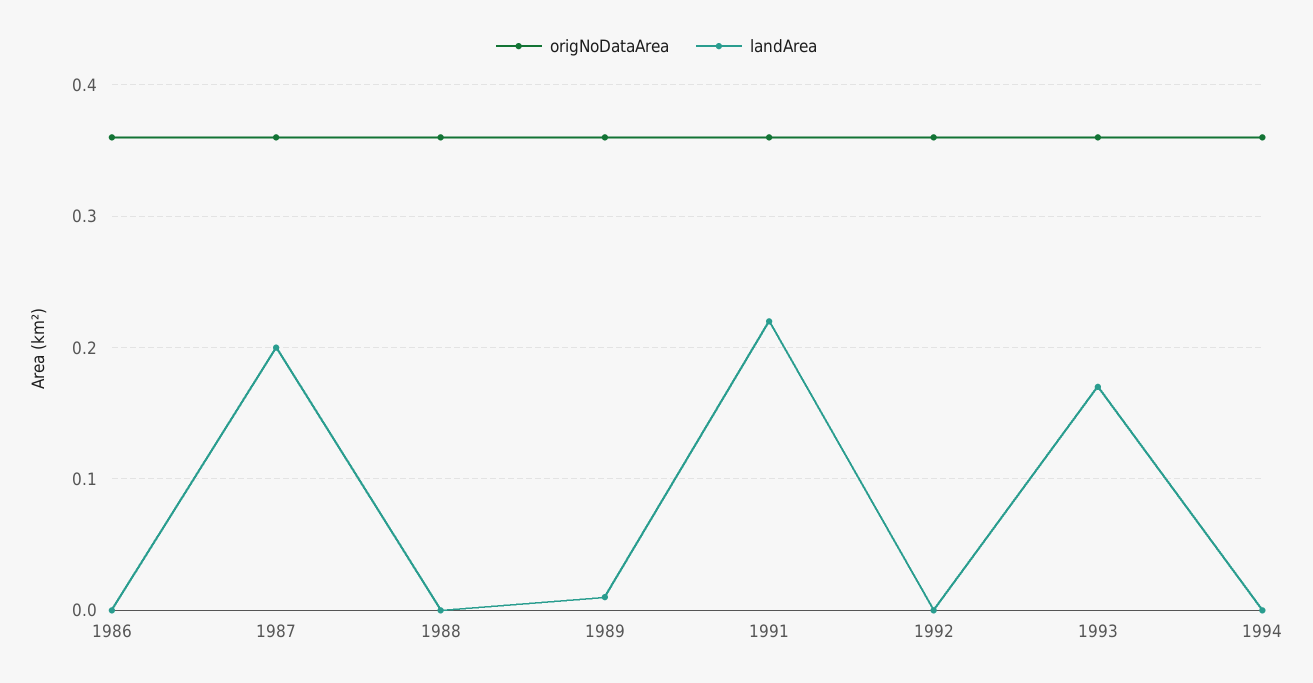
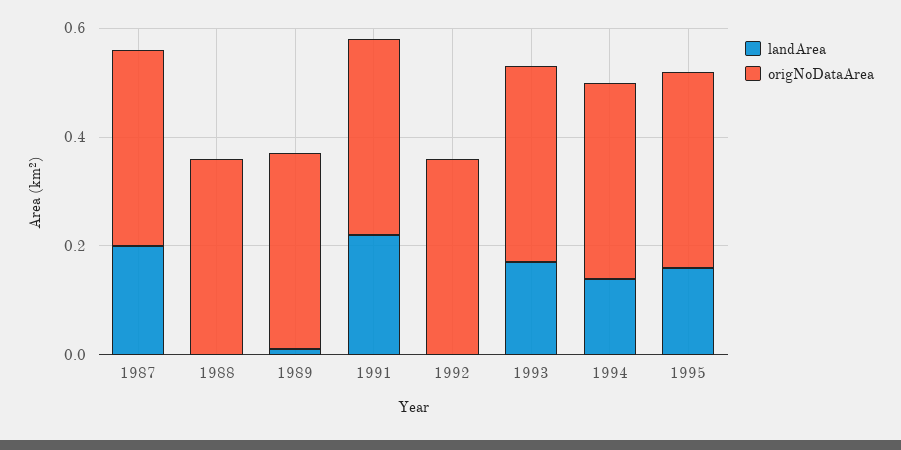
origNoDataArea, 1986: 0.36 -> none
landArea, 1986: 0 -> none
landArea, 1994: 0 -> 0.15
landArea, 1995: none -> 0.15
origNoDataArea, 1995: none -> 0.35

